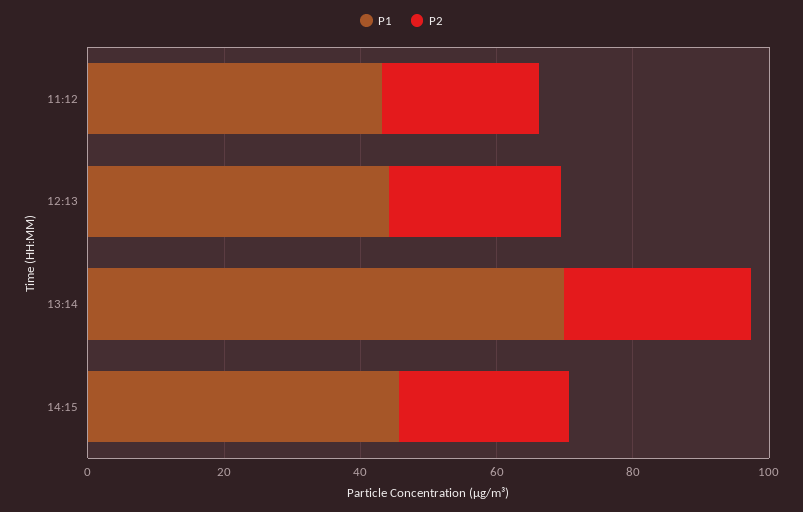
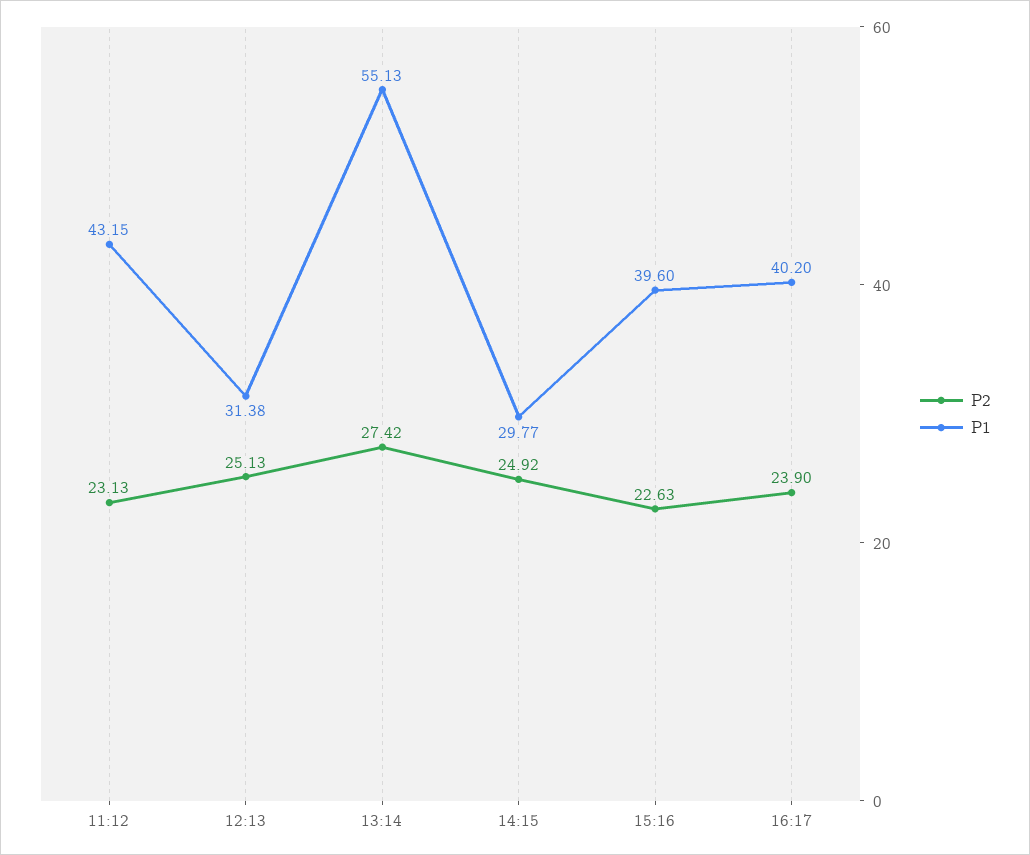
P1, 12:13: 45 -> 31.38
P1, 13:14: 70 -> 55.13
P1, 14:15: 45 -> 29.77
P2, 15:16: none -> 22.63
P1, 15:16: none -> 39.6
P2, 16:17: none -> 23.9
P1, 16:17: none -> 40.2

